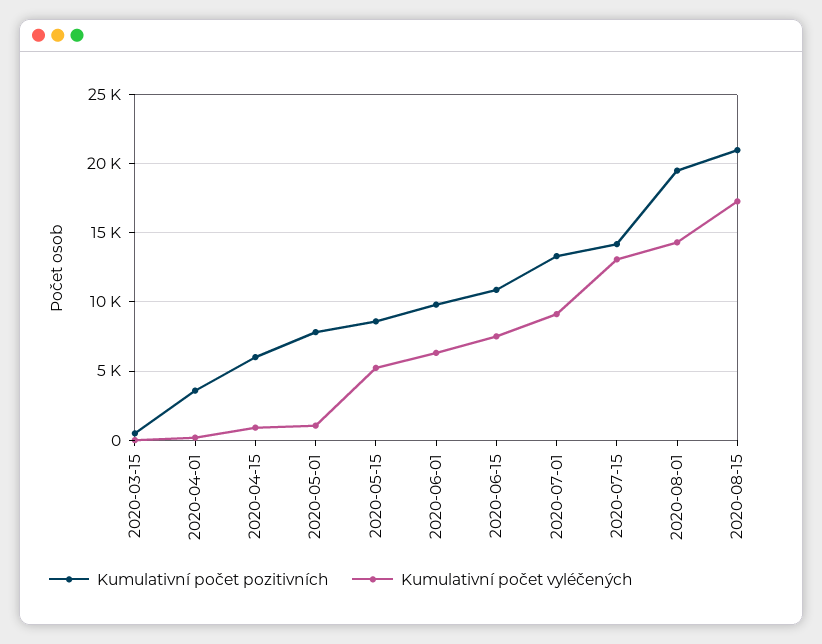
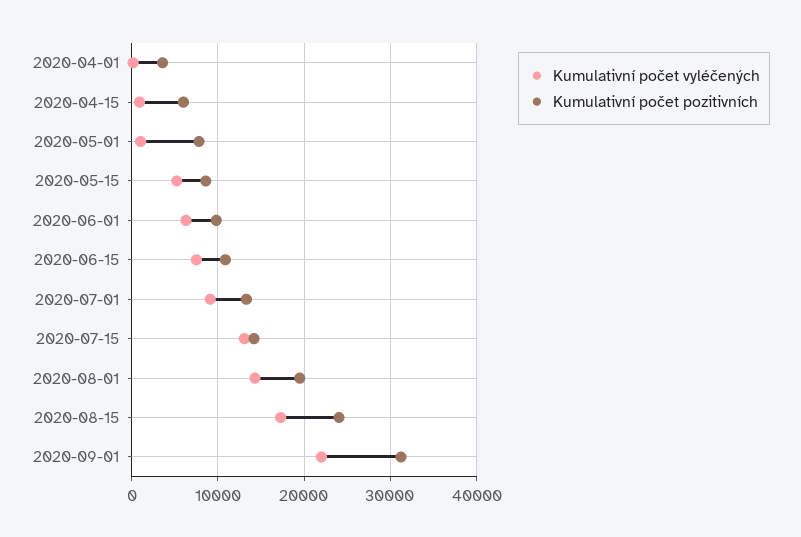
Kumulativní počet pozitivních, 2020-03-15: 500 -> none
Kumulativní počet vyléčených, 2020-03-15: 0 -> none
Kumulativní počet pozitivních, 2020-08-15: 21000 -> 24000
Kumulativní počet vyléčených, 2020-09-01: none -> 22000
Kumulativní počet pozitivních, 2020-09-01: none -> 31000

